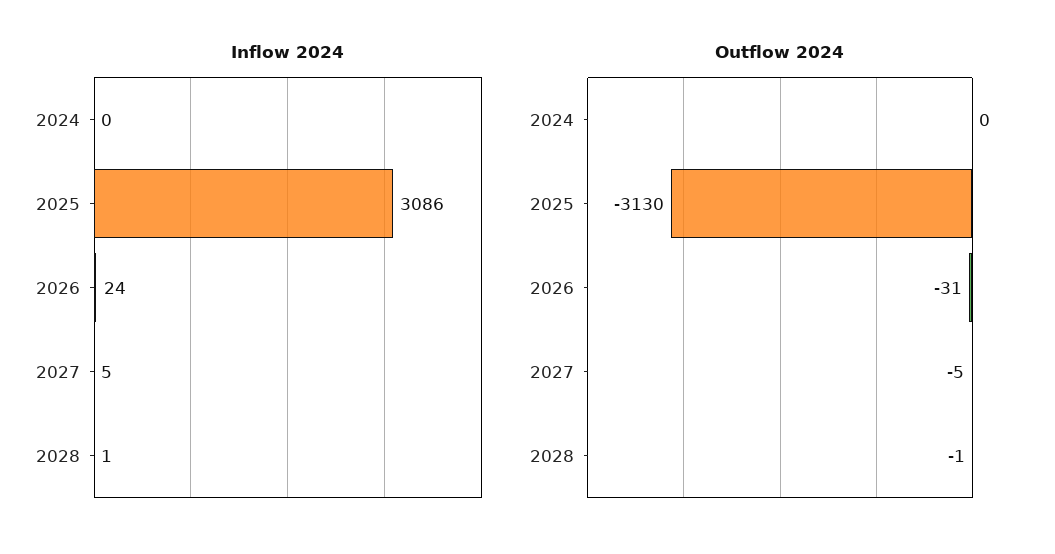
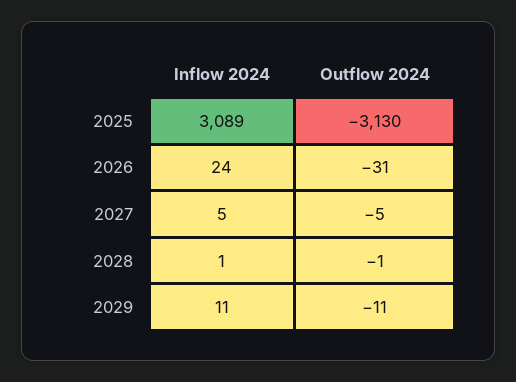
Inflow 2024, 2024: 0 -> none
Inflow 2024, 2025: 3086 -> 3089
Outflow 2024, 2024: 0 -> none
Inflow 2024, 2029: none -> 11
Outflow 2024, 2029: none -> -11

